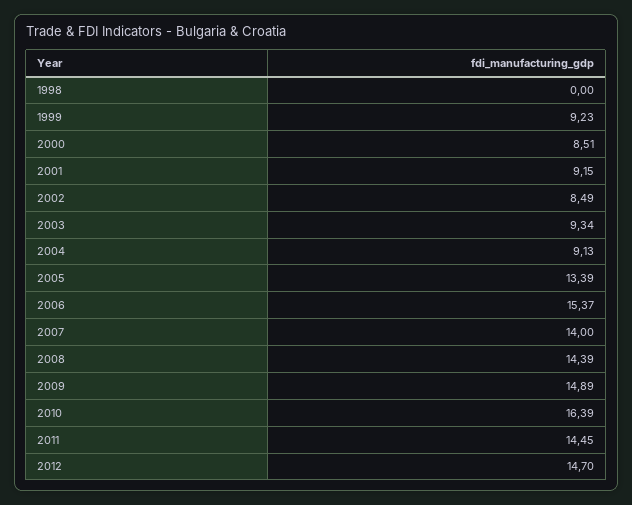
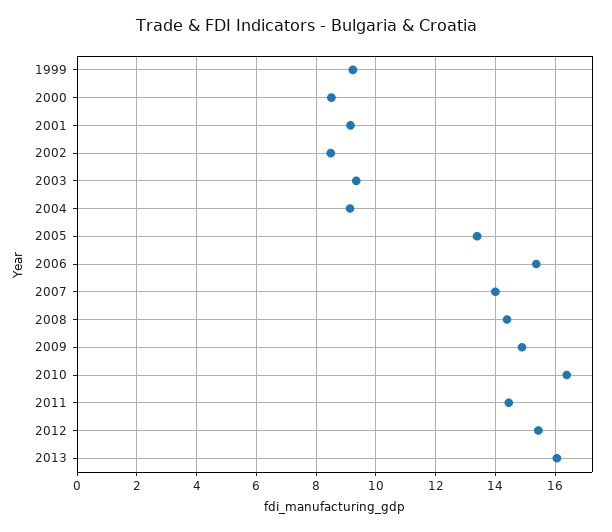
1998: 0 -> none
2012: 14.7 -> 15.5
2013: none -> 16

